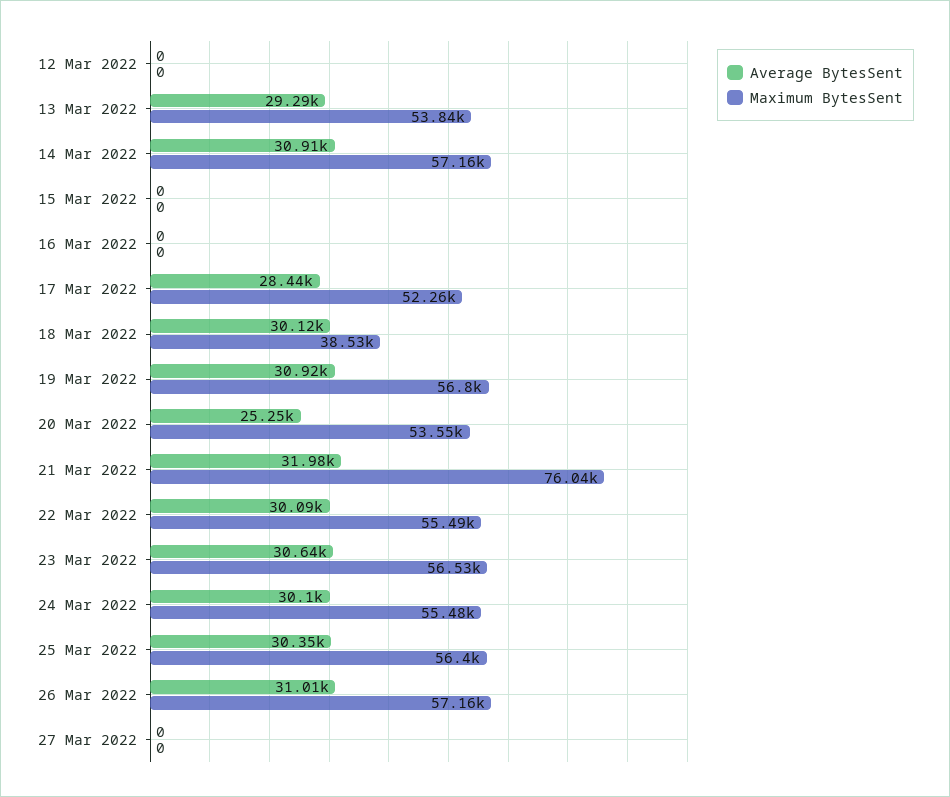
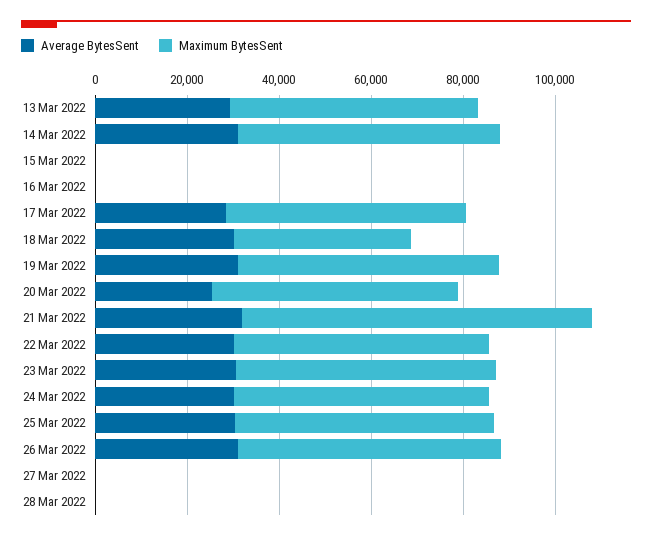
Average BytesSent, 12 Mar 2022: 0 -> none
Maximum BytesSent, 12 Mar 2022: 0 -> none
Average BytesSent, 28 Mar 2022: none -> 0
Maximum BytesSent, 28 Mar 2022: none -> 0

